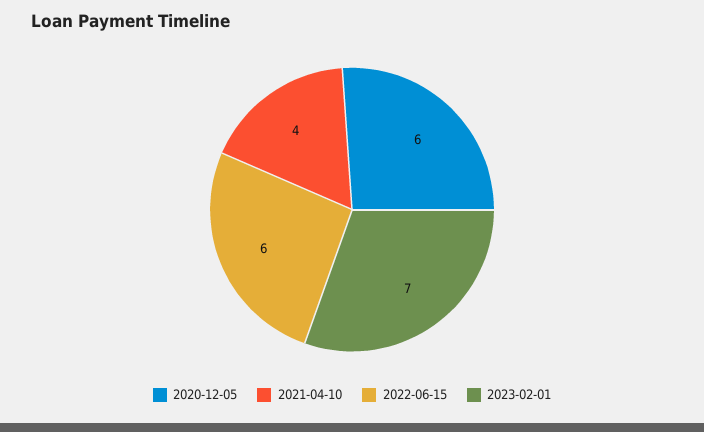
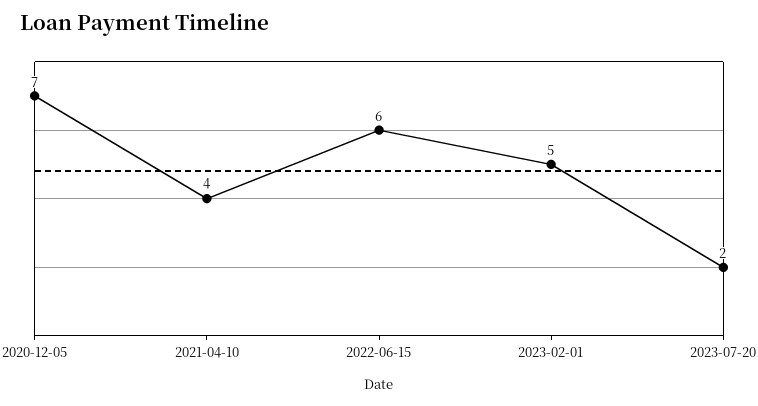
2020-12-05: 6 -> 7
2023-02-01: 7 -> 5
2023-07-20: none -> 2

